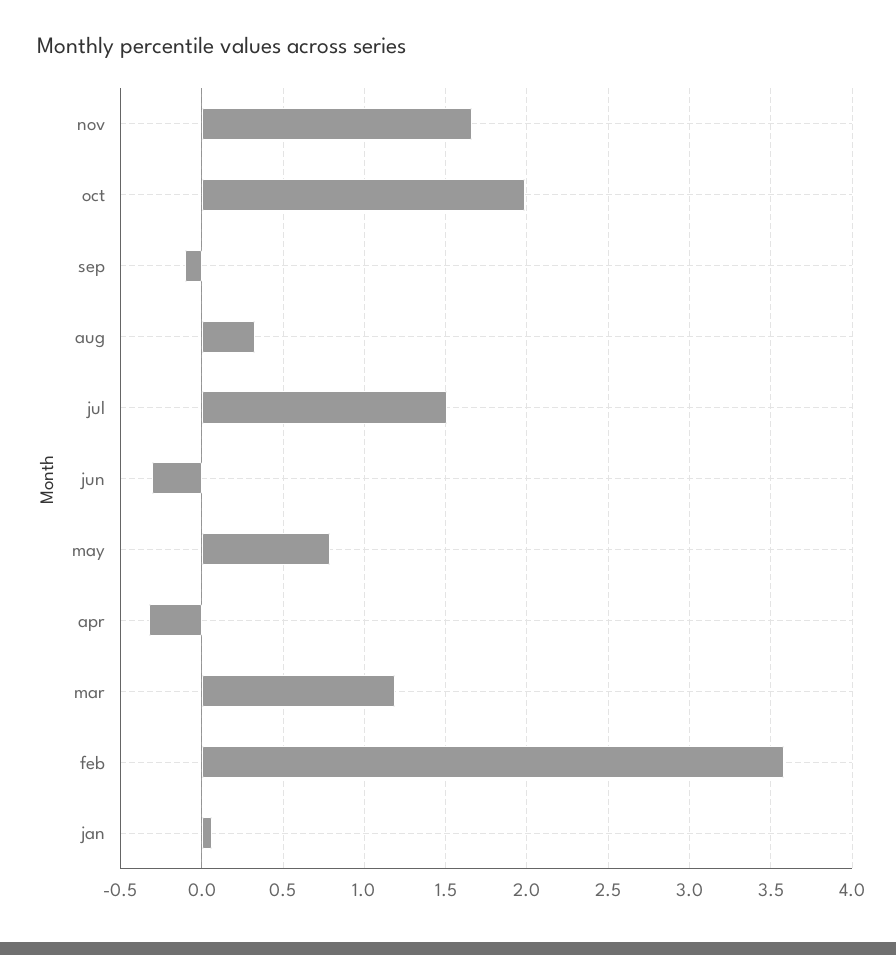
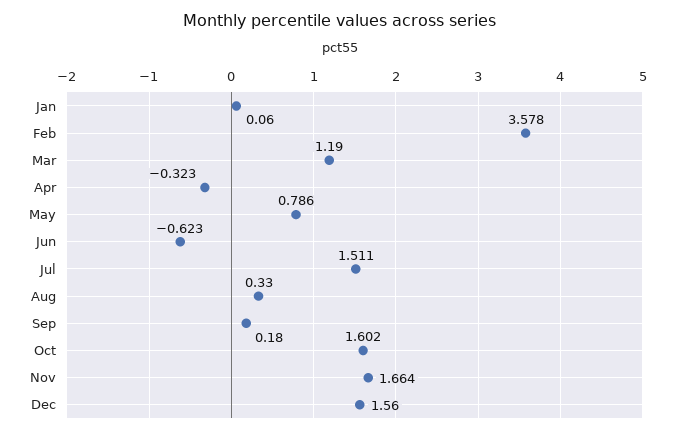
oct: 2 -> 1.602
sep: -0.1 -> 0.18
jun: -0.3 -> -0.623
Dec: none -> 1.56

